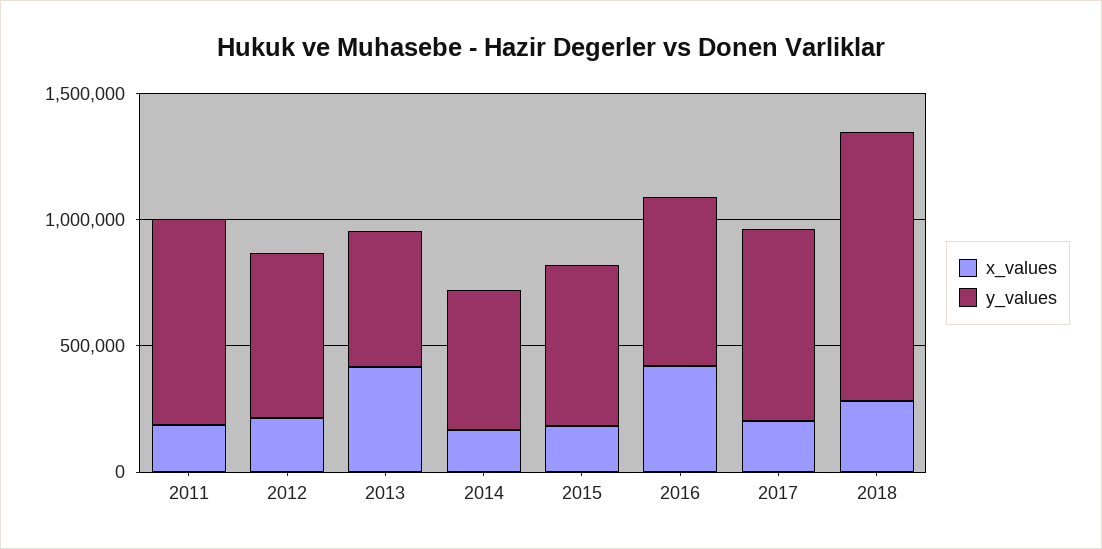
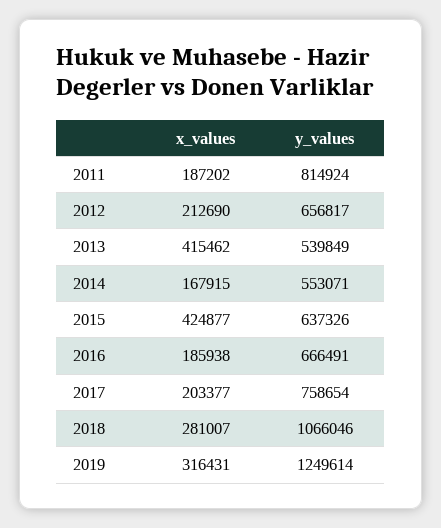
x_values, 2015: 200000 -> 424877
x_values, 2016: 400000 -> 185938
x_values, 2019: none -> 316431
y_values, 2019: none -> 1249614

